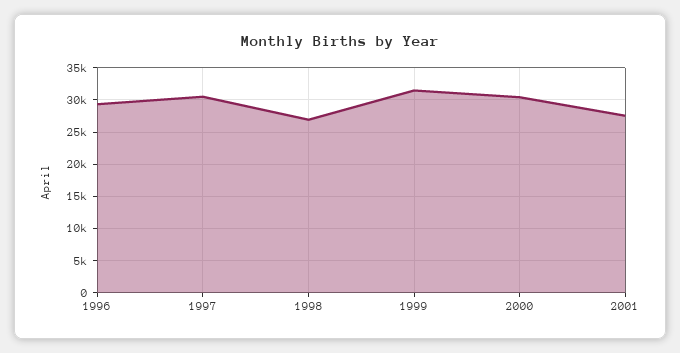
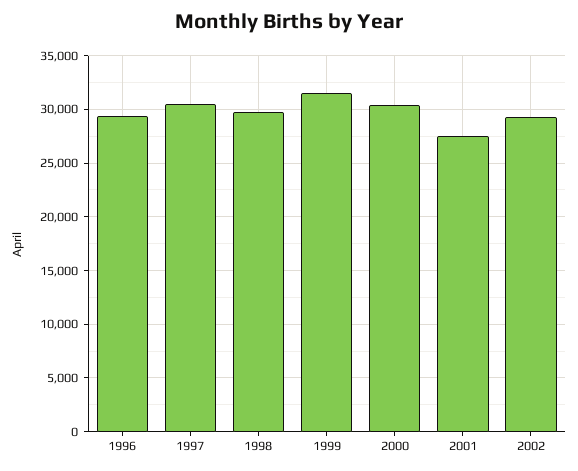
1998: 27000 -> 30000
2002: none -> 29000

